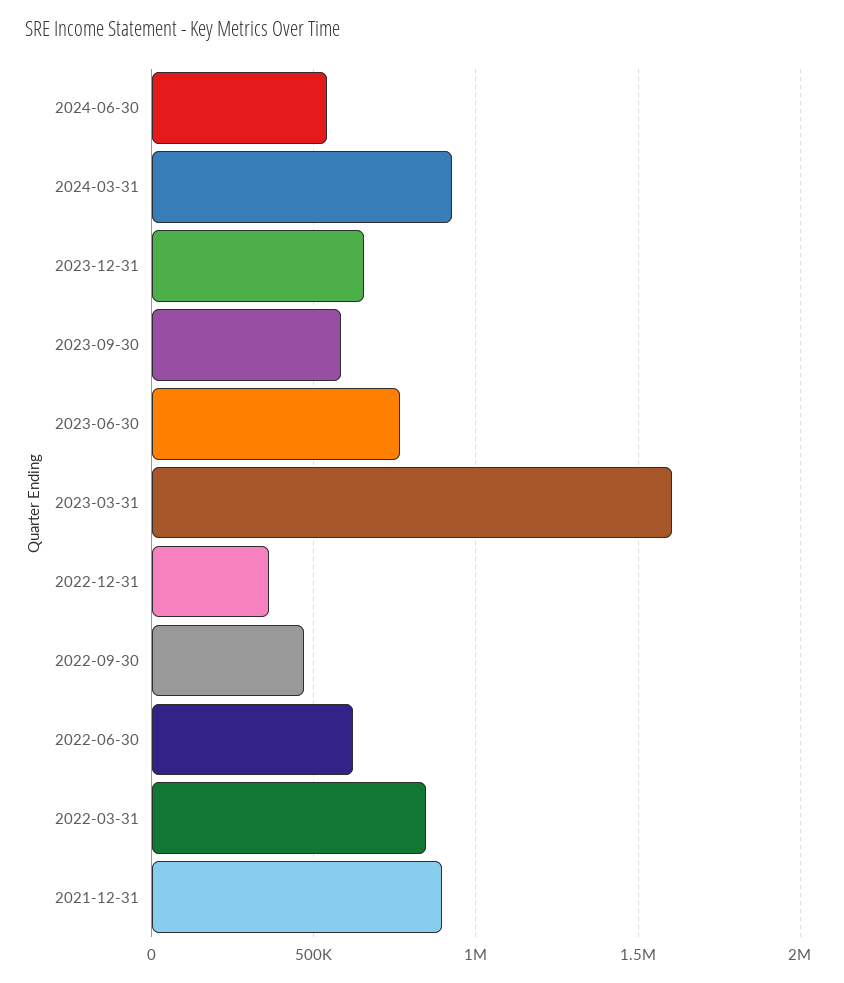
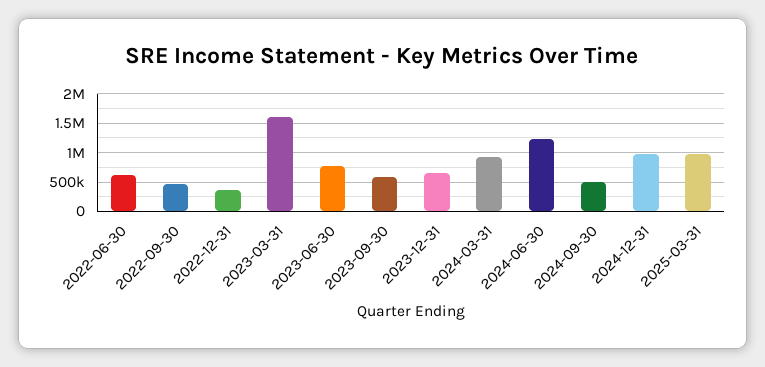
2024-06-30: 550000 -> 1250000
2022-03-31: 850000 -> none
2021-12-31: 900000 -> none
2024-09-30: none -> 500000
2024-12-31: none -> 1000000
2025-03-31: none -> 1000000

